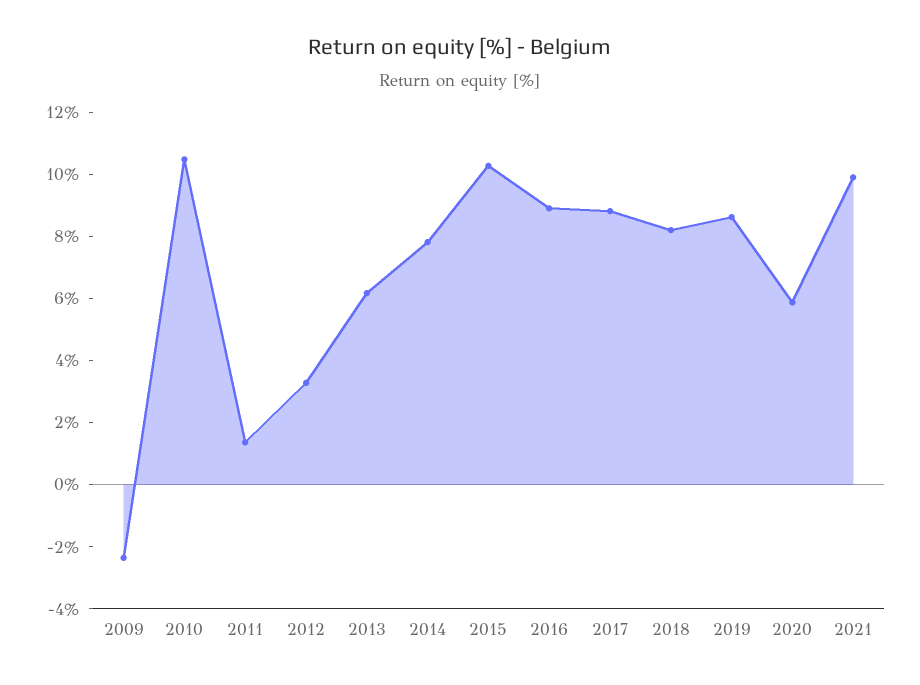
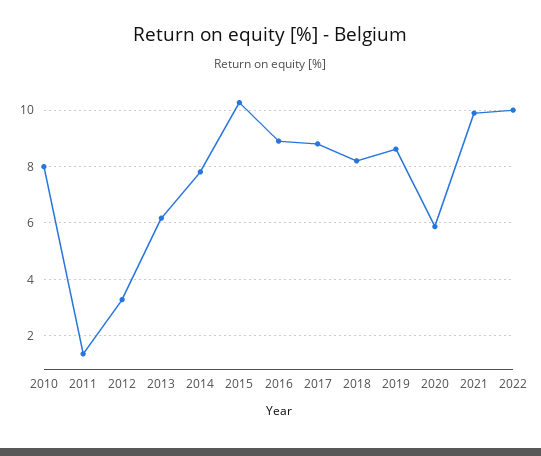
2009: -2.5 -> none
2010: 10.5 -> 8
2022: none -> 10

